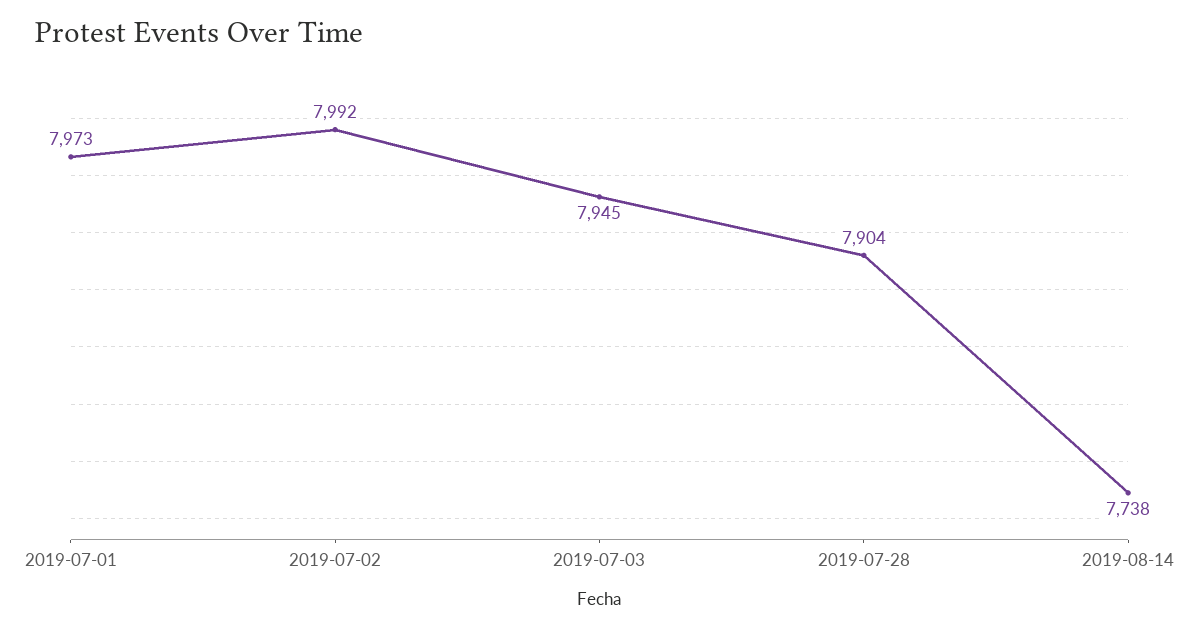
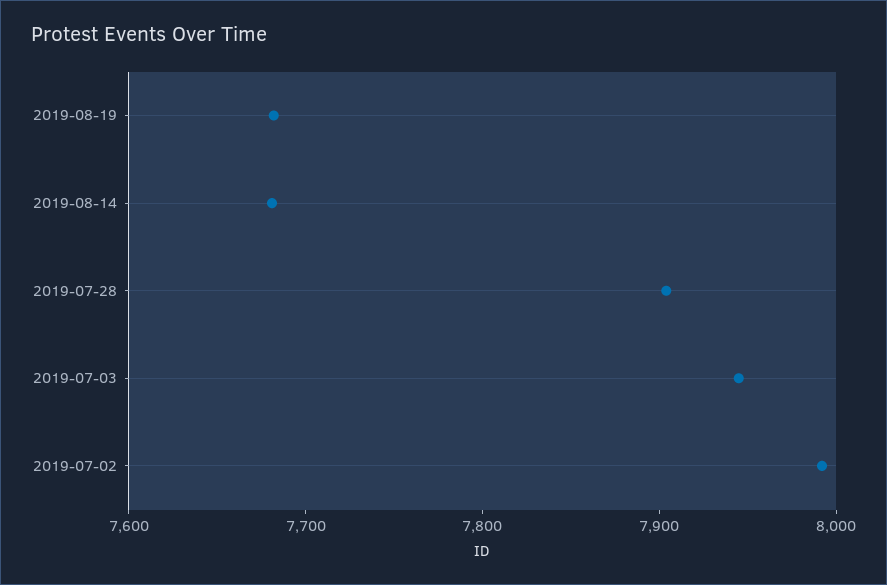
2019-07-01: 7973 -> none
2019-08-14: 7738 -> 7680
2019-08-19: none -> 7680

